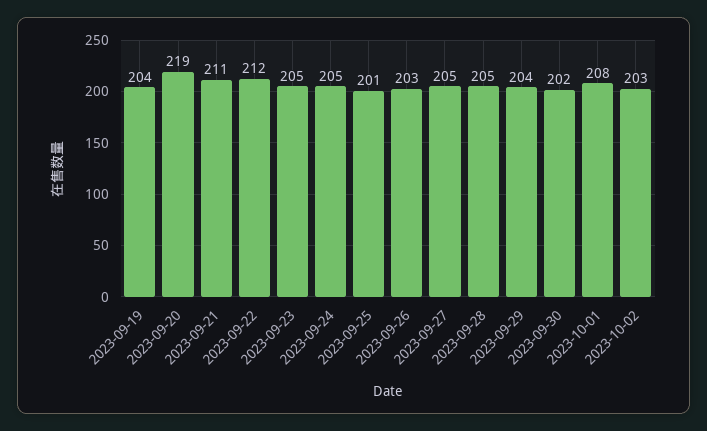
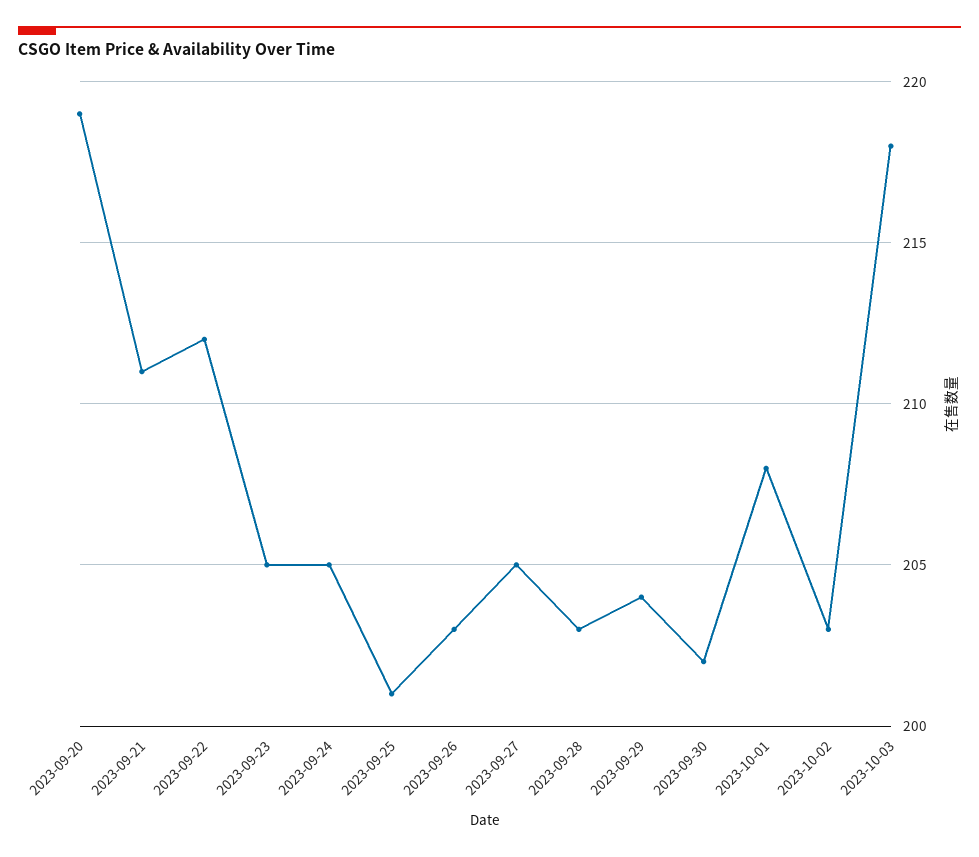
2023-09-19: 204 -> none
2023-09-28: 205 -> 203
2023-10-03: none -> 218

